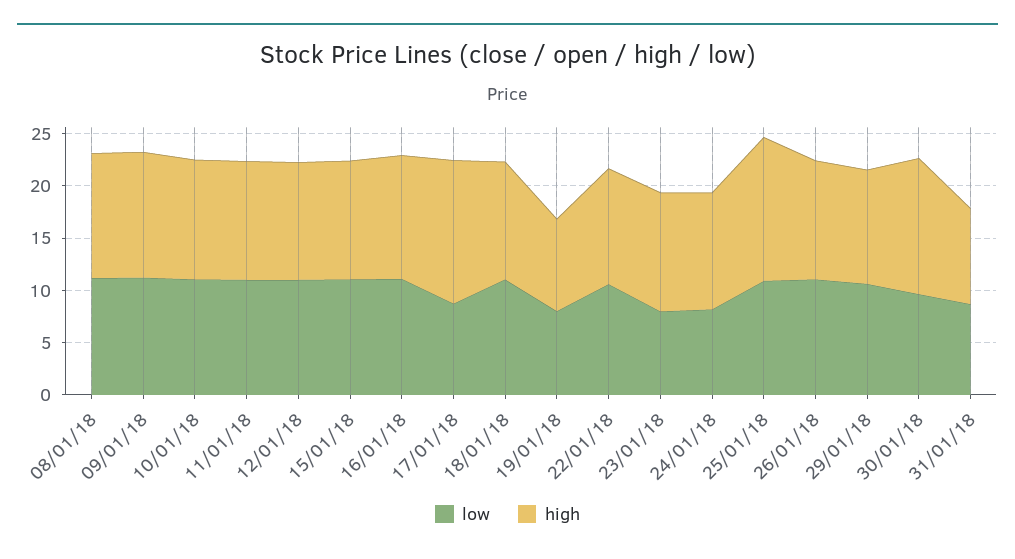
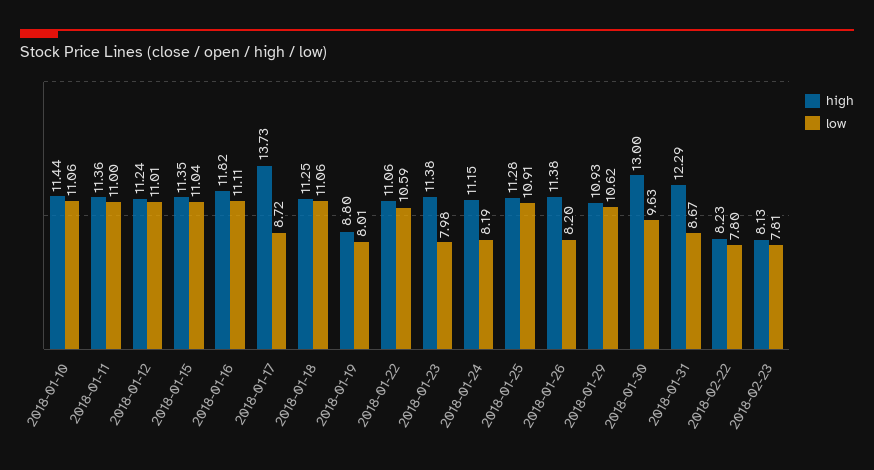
low, 08/01/18: 11 -> none
high, 08/01/18: 12 -> none
low, 09/01/18: 11 -> none
high, 09/01/18: 12 -> none
high, 25/01/18: 14 -> 11.28
low, 26/01/18: 11 -> 8.2
high, 31/01/18: 9 -> 12.29
high, 2018-02-22: none -> 8.23
low, 2018-02-22: none -> 7.8
high, 2018-02-23: none -> 8.13
low, 2018-02-23: none -> 7.81

